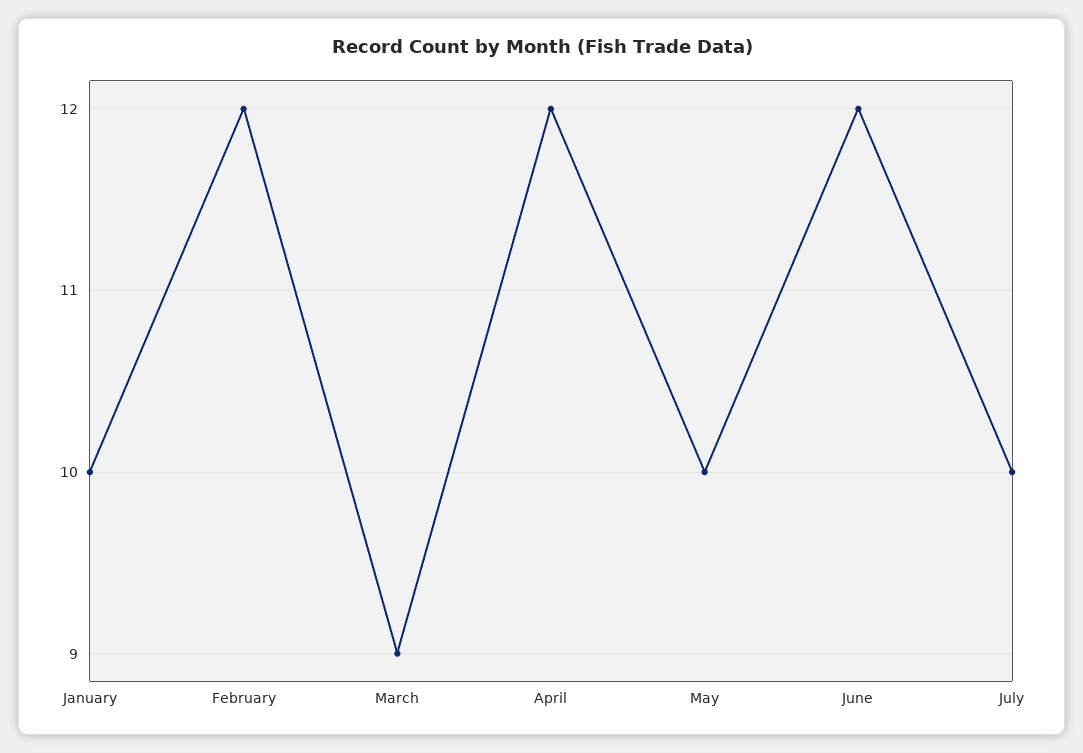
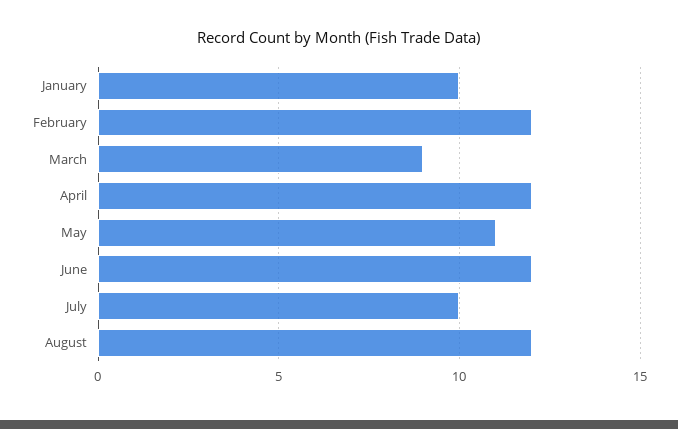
May: 10 -> 11
August: none -> 12

